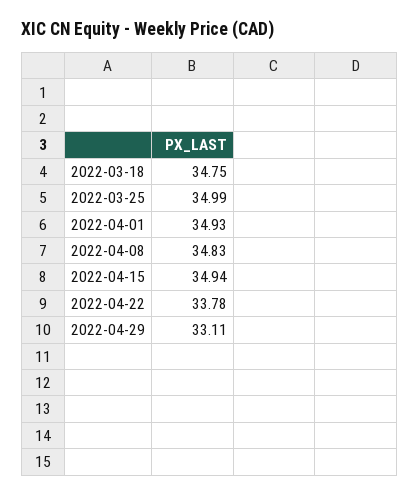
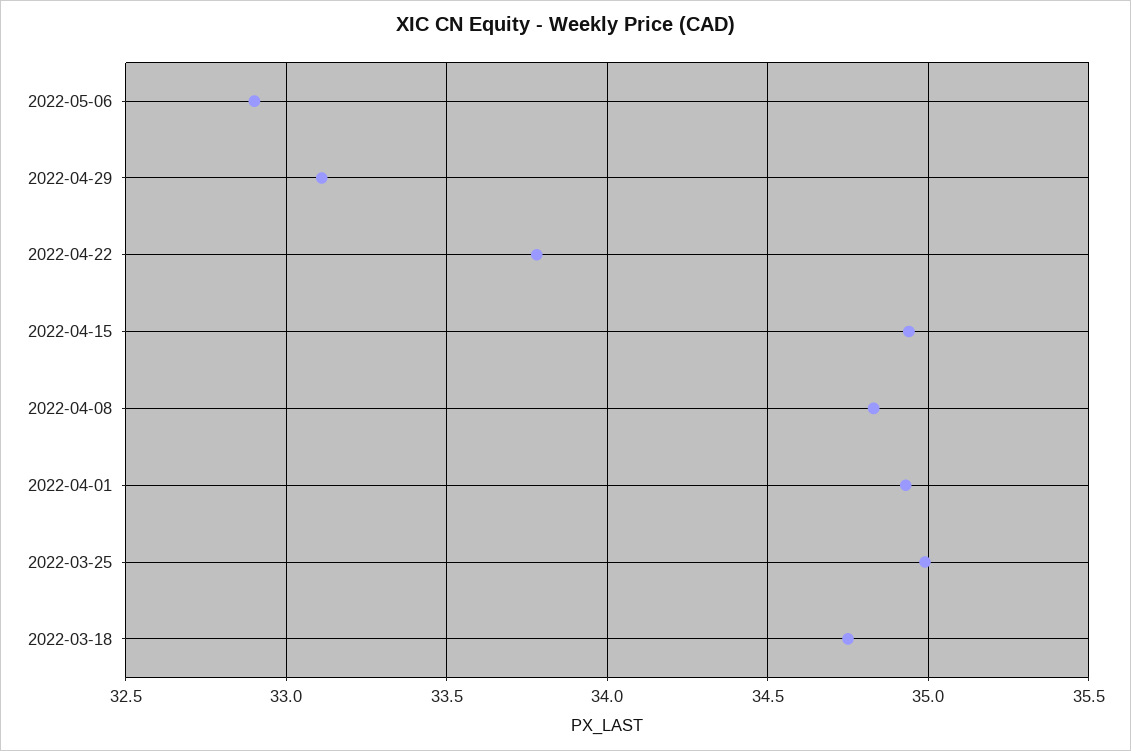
2022-05-06: none -> 32.9

